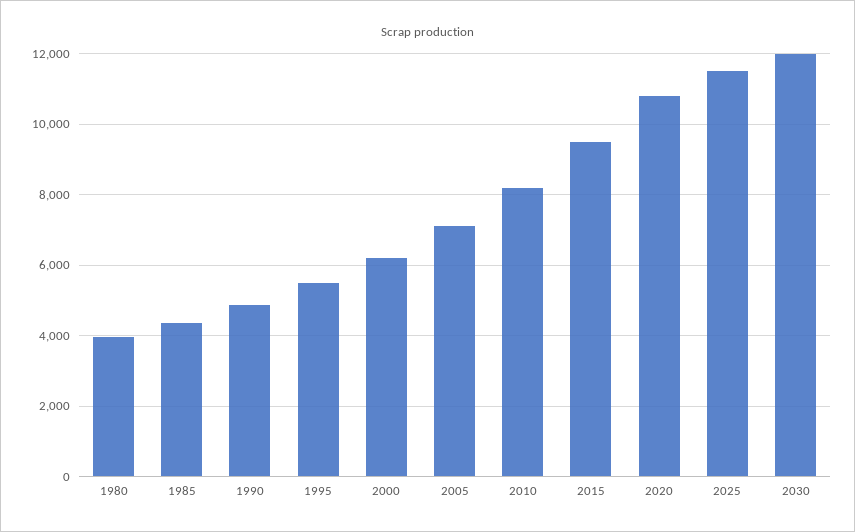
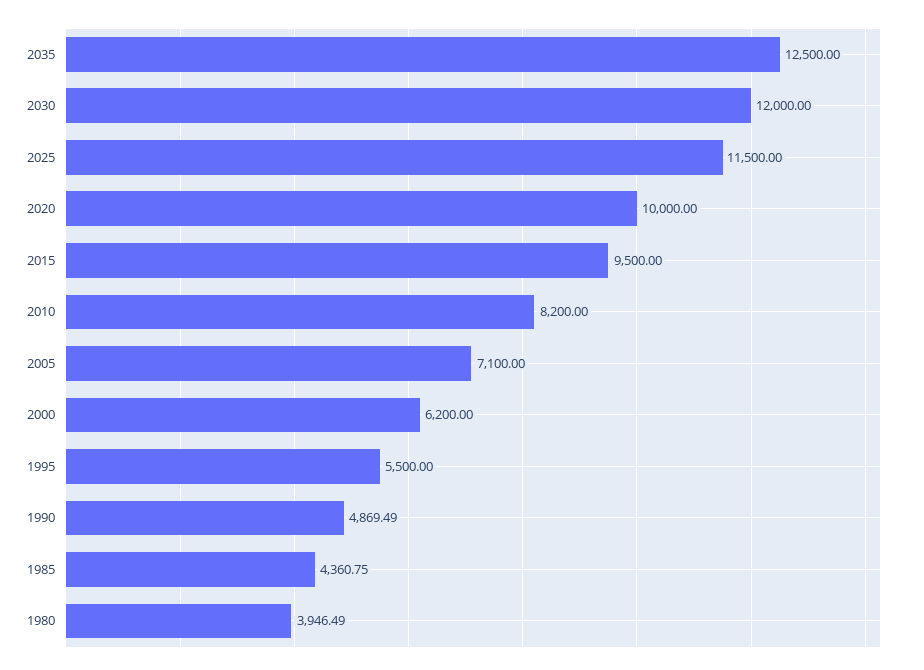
2020: 10800 -> 10000
2035: none -> 12500

